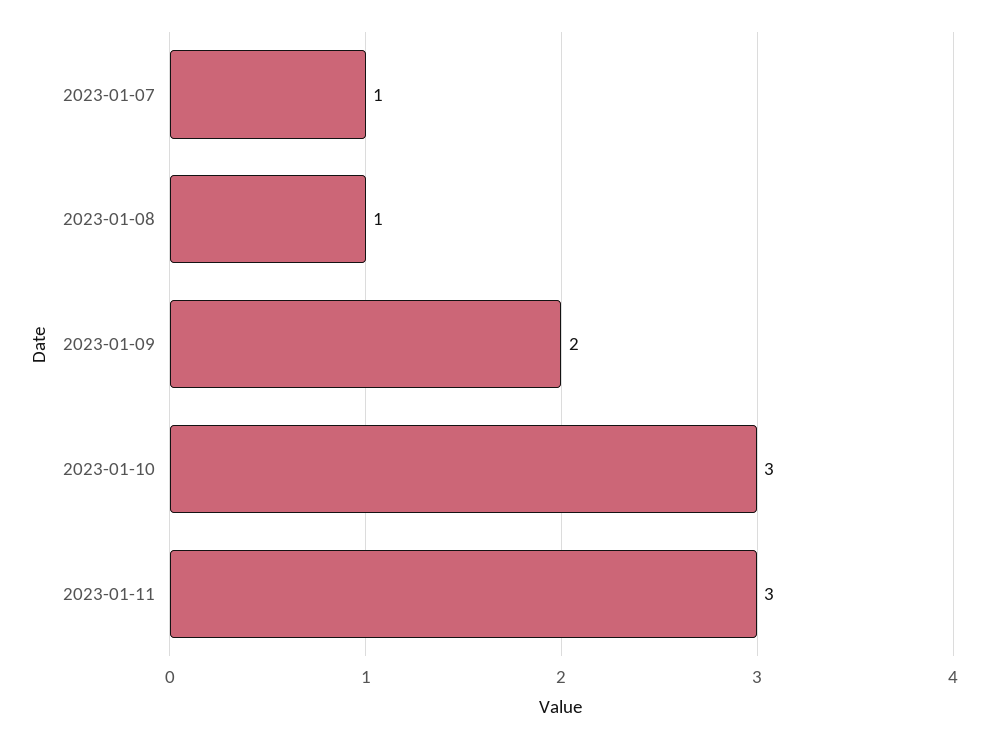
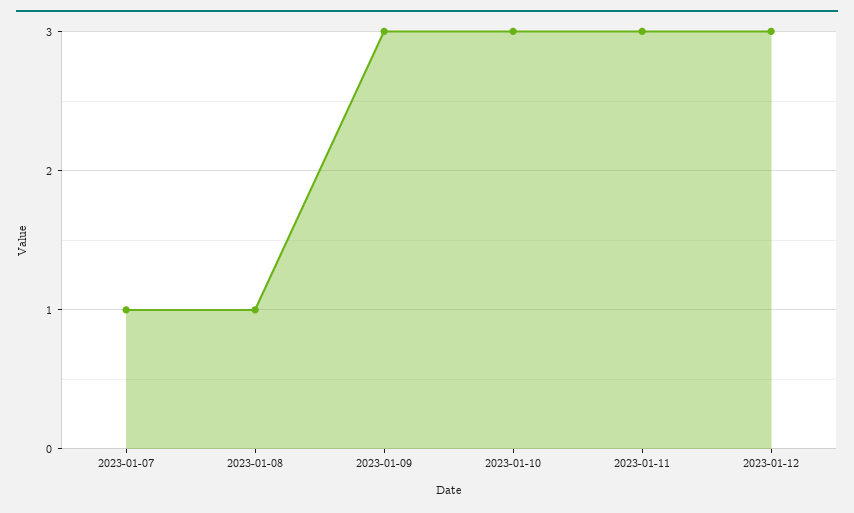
2023-01-09: 2 -> 3
2023-01-12: none -> 3

